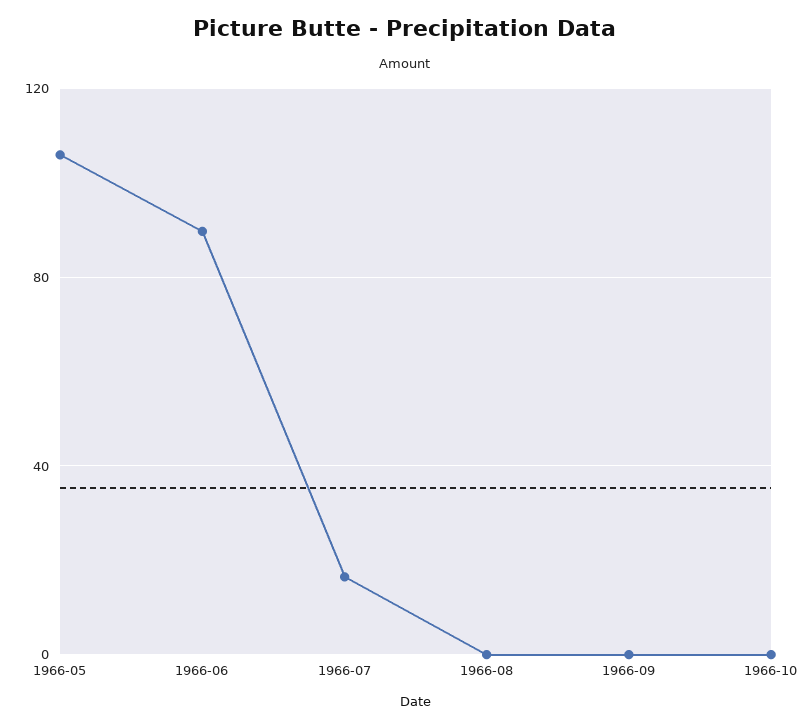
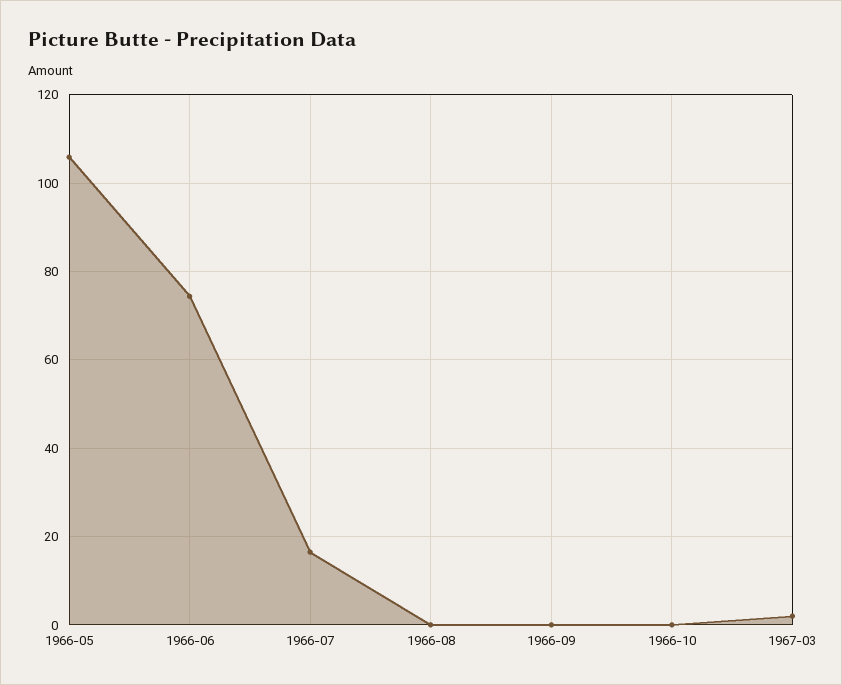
1966-06: 90 -> 74
1967-03: none -> 2

